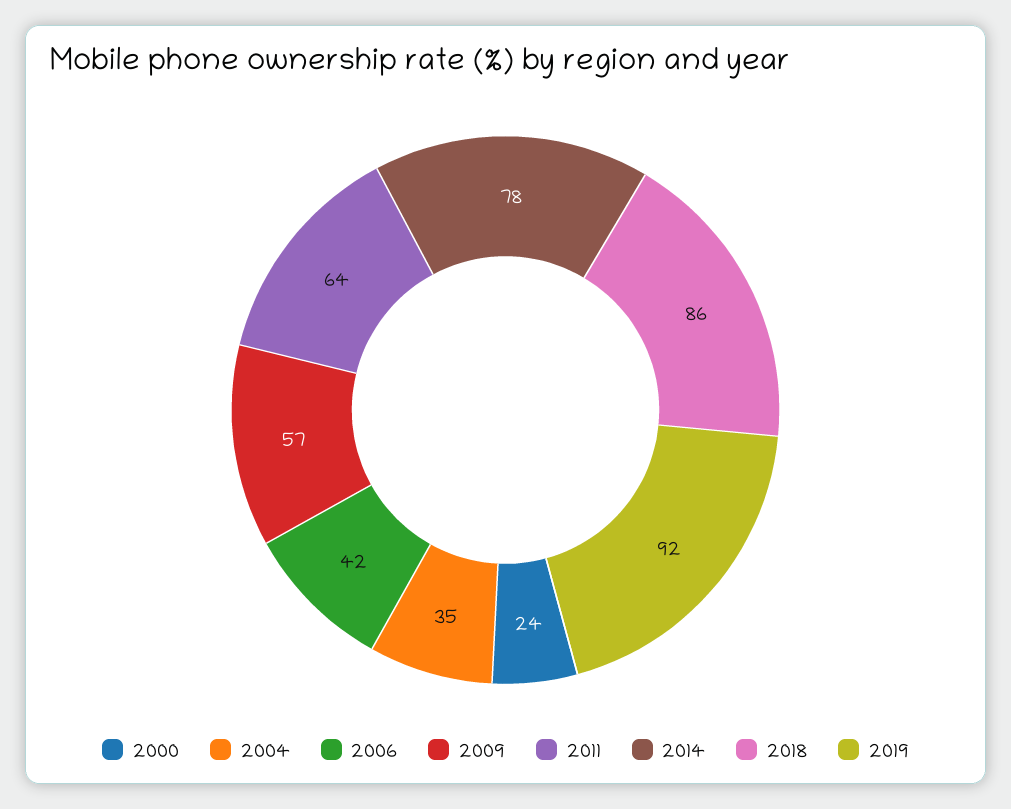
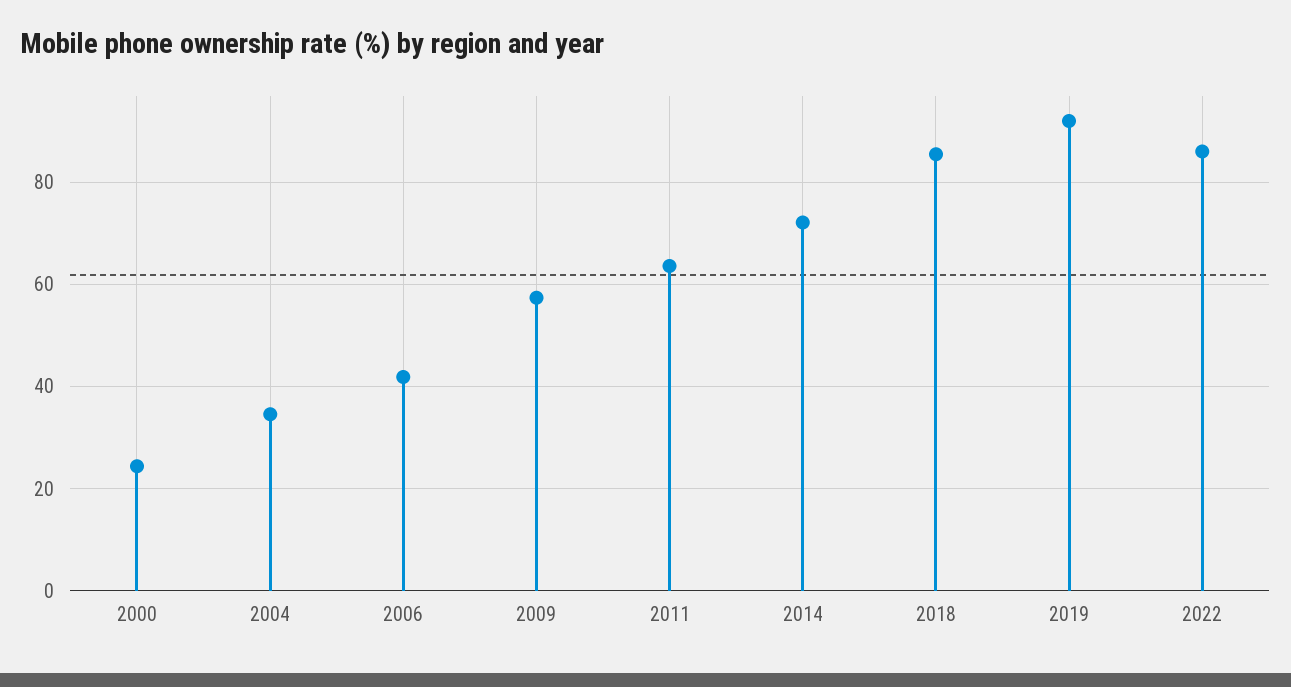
2014: 78 -> 72
2022: none -> 86

